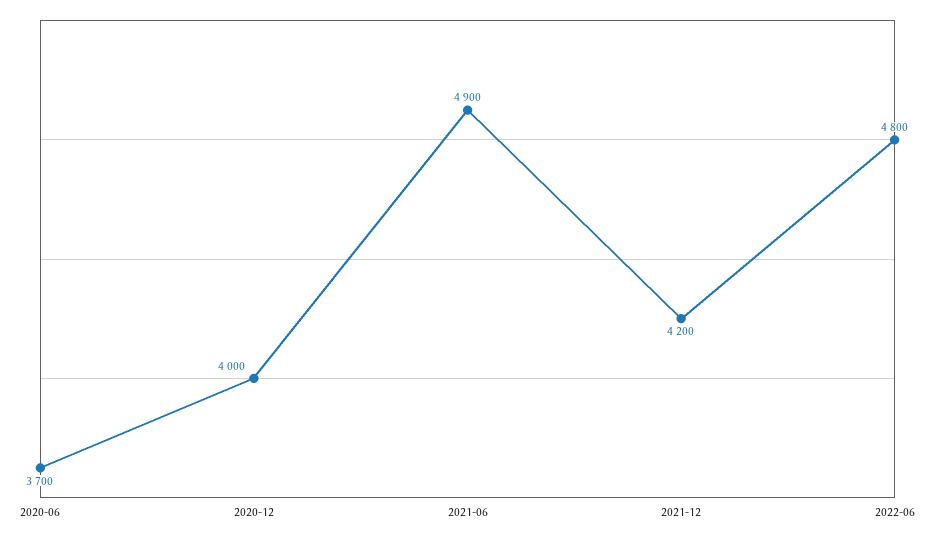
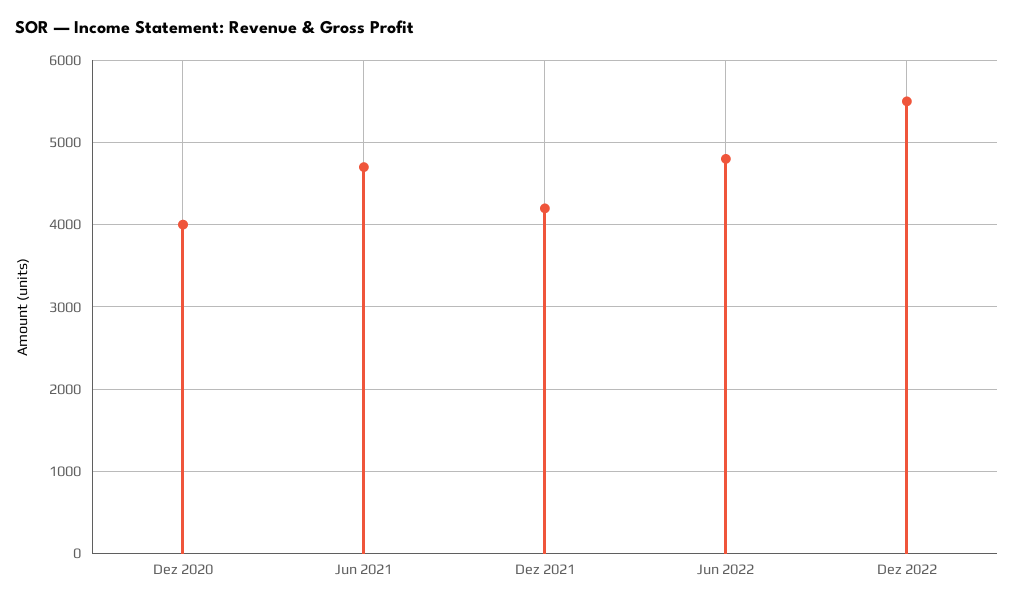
2020-06: 3700 -> none
2021-06: 4900 -> 4700
Dez 2022: none -> 5500

